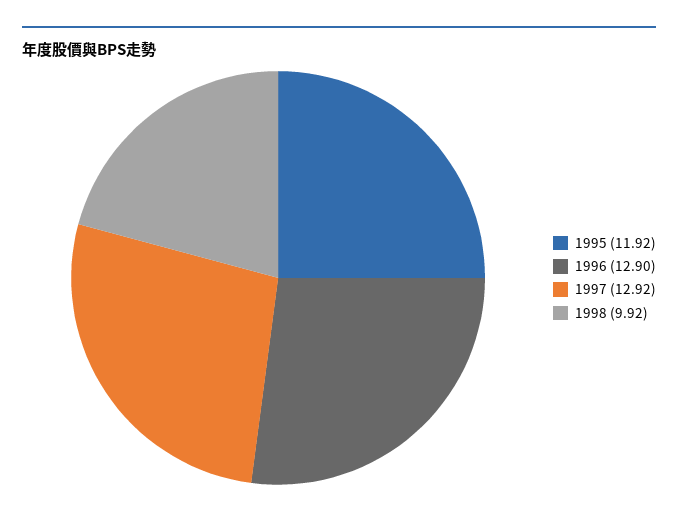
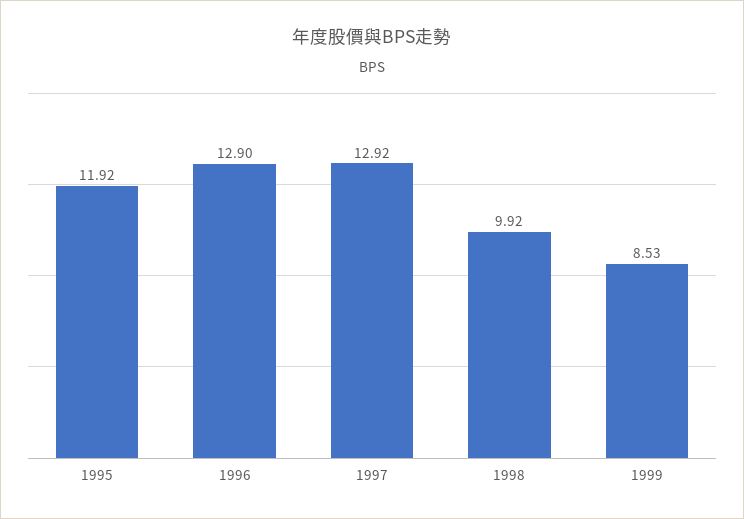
1999: none -> 8.53

